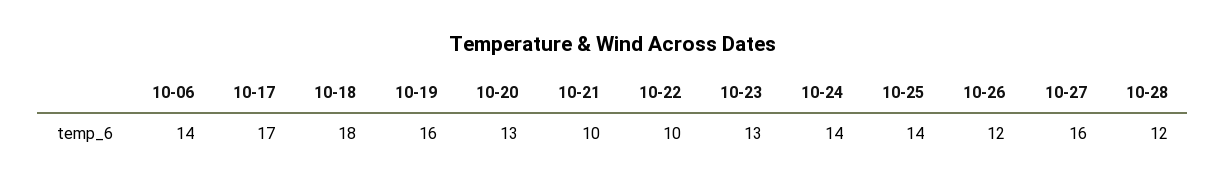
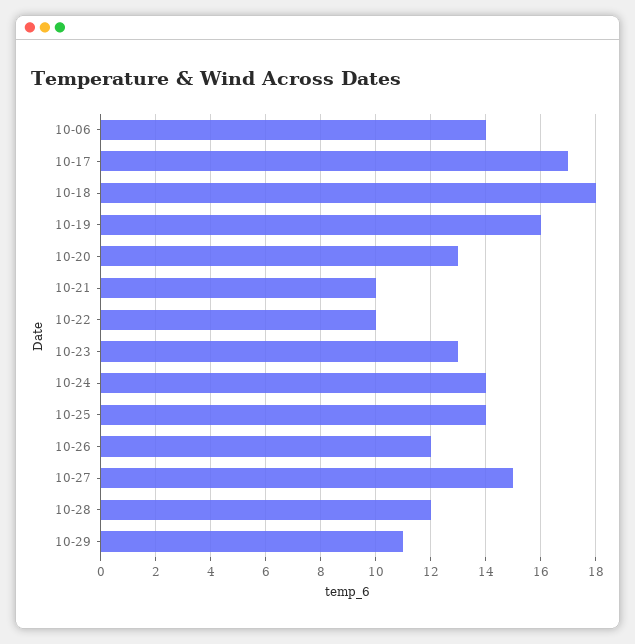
10-27: 16 -> 15
10-29: none -> 11

